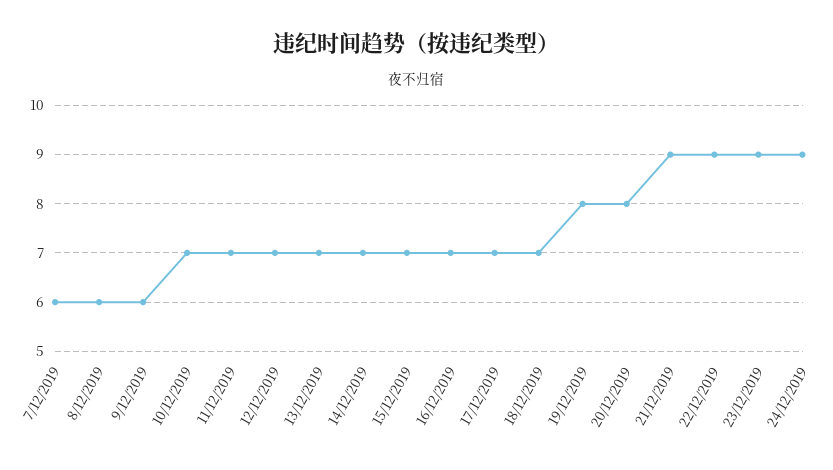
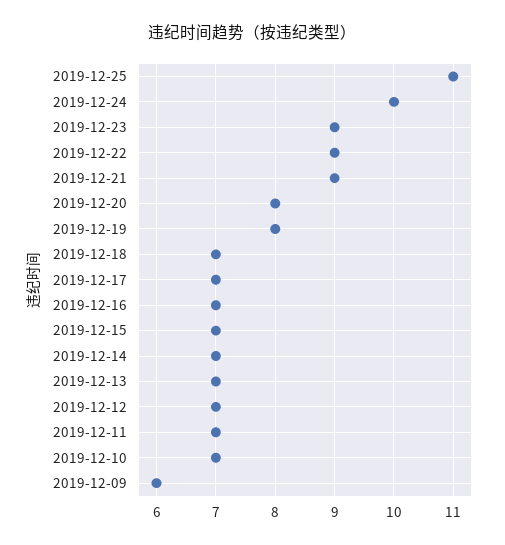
7/12/2019: 6 -> none
8/12/2019: 6 -> none
24/12/2019: 9 -> 10
2019-12-25: none -> 11

